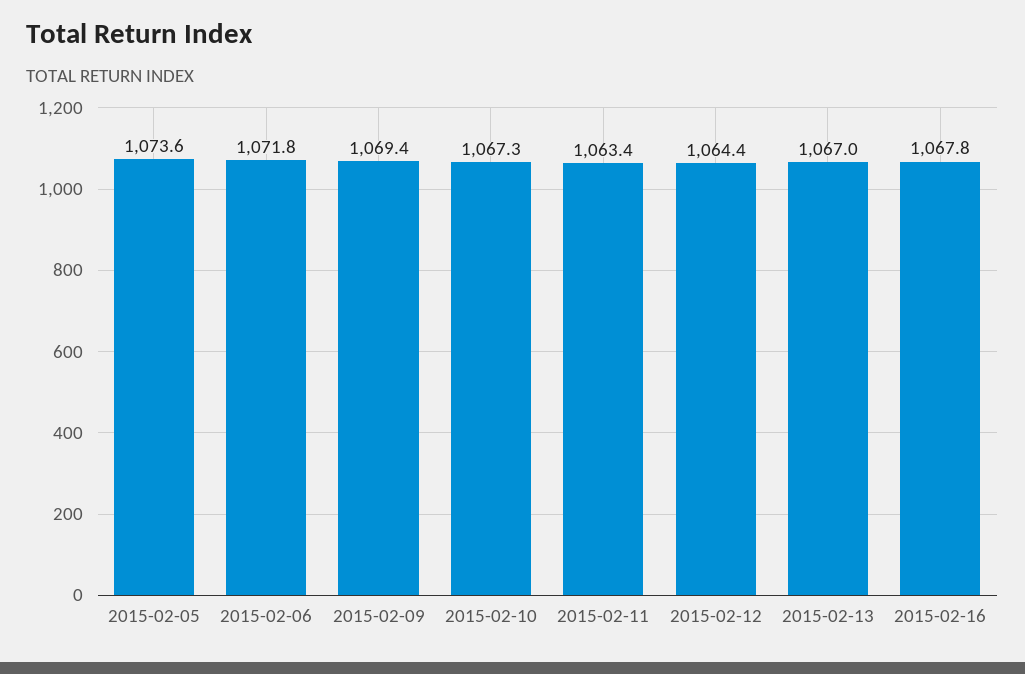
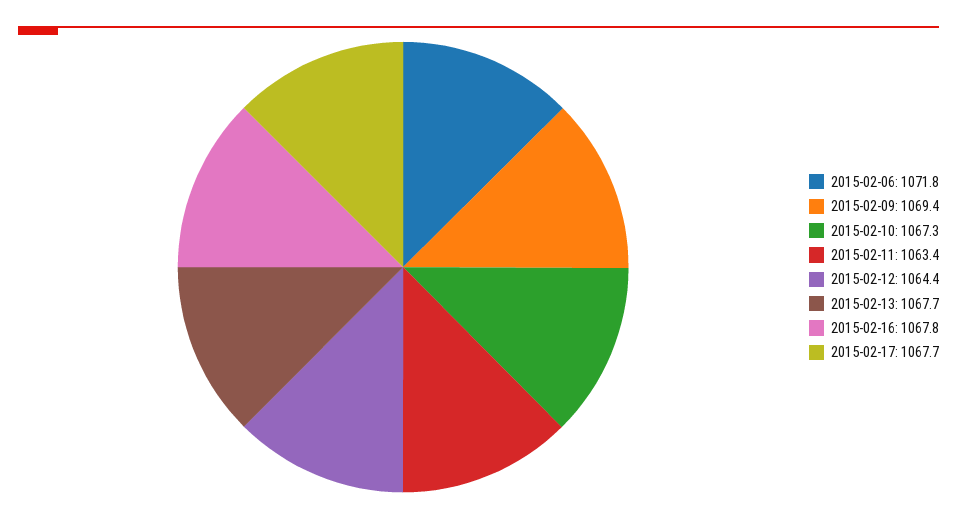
2015-02-05: 1073.6 -> none
2015-02-13: 1067 -> 1067.7
2015-02-17: none -> 1067.7

